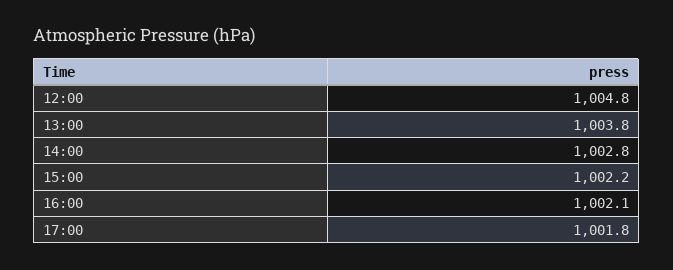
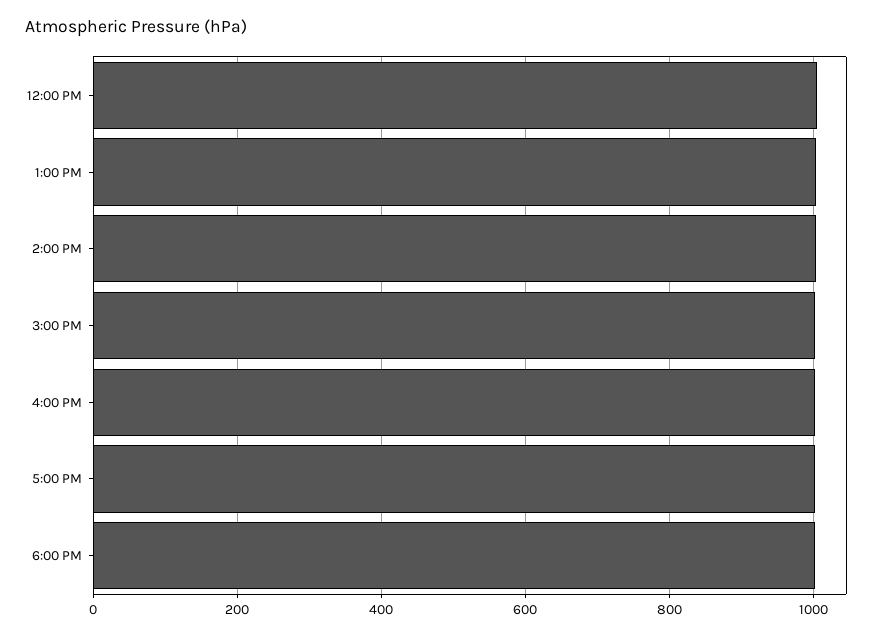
6:00 PM: none -> 1000

